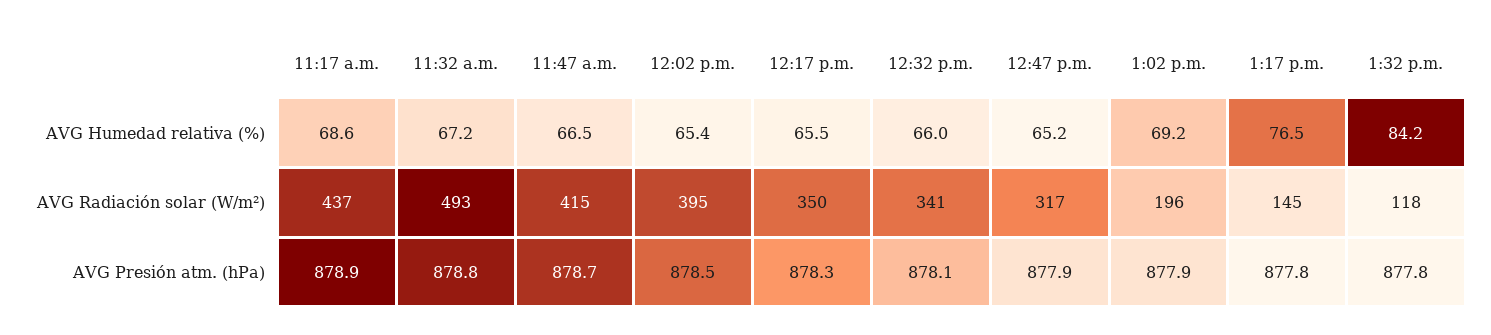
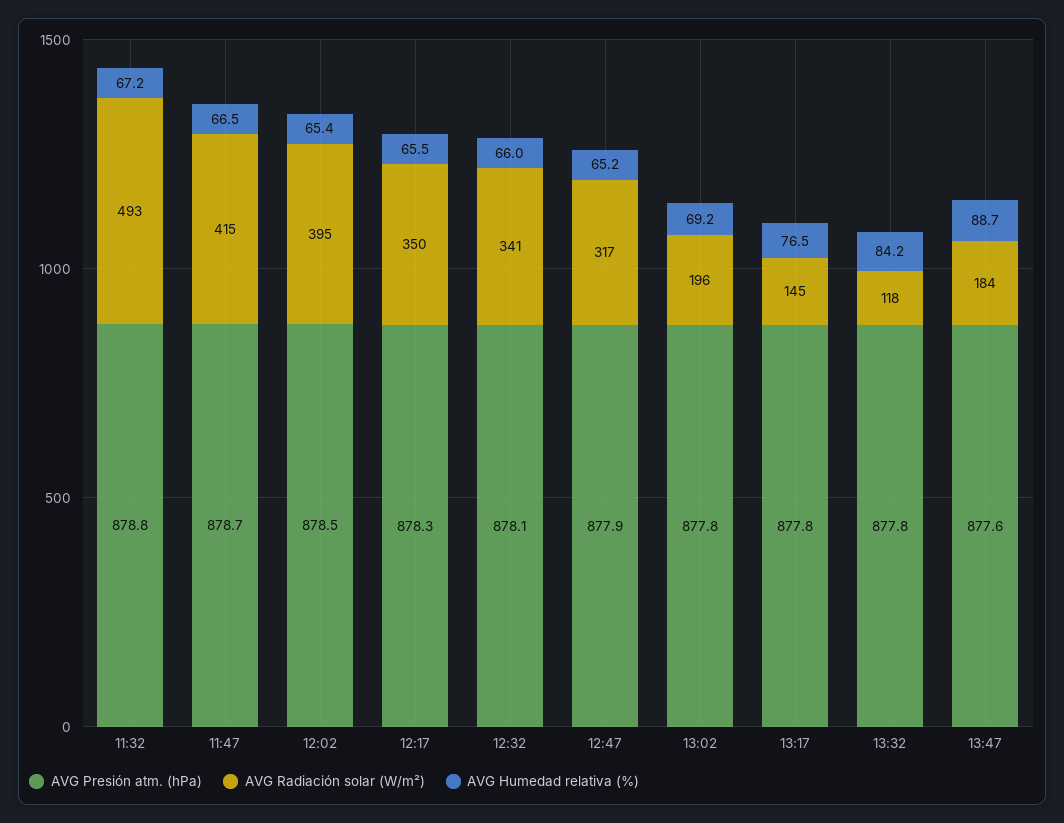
AVG Humedad relativa (%), 11:17 a.m.: 68.6 -> none
AVG Radiación solar (W/m²), 11:17 a.m.: 437 -> none
AVG Presión atm. (hPa), 11:17 a.m.: 878.9 -> none
AVG Presión atm. (hPa), 1:02 p.m.: 877.9 -> 877.8
AVG Presión atm. (hPa), 13:47: none -> 877.6
AVG Radiación solar (W/m²), 13:47: none -> 184
AVG Humedad relativa (%), 13:47: none -> 88.7

